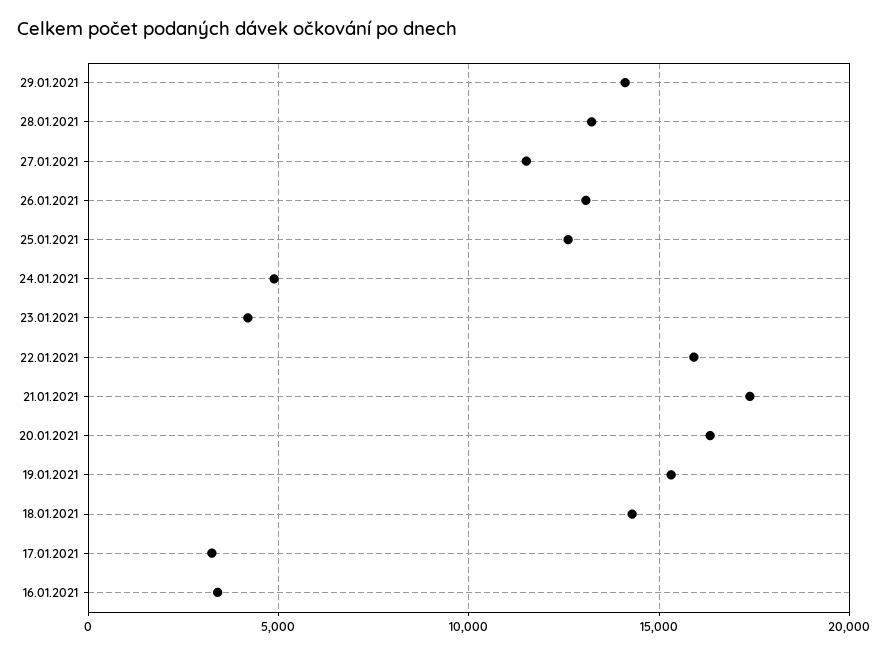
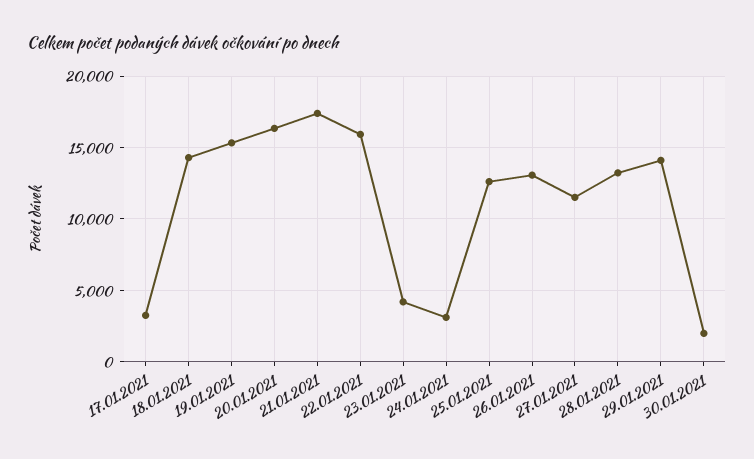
24.01.2021: 5000 -> 3000
16.01.2021: 3500 -> none
30.01.2021: none -> 2000

